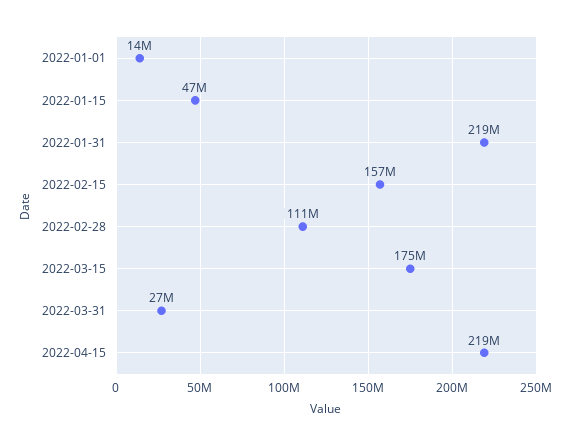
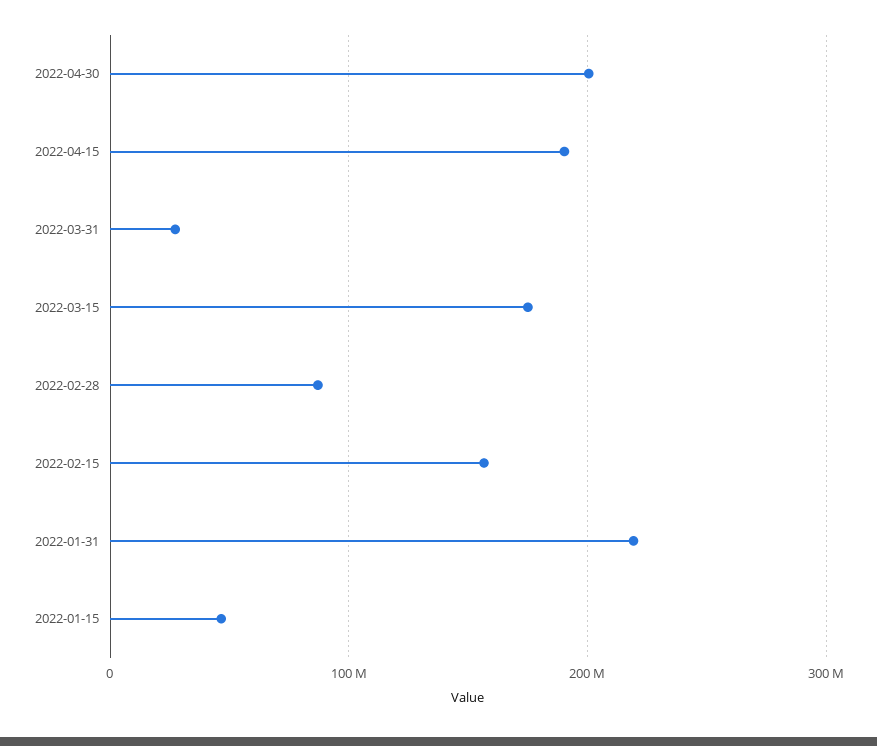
2022-01-01: 14000000 -> none
2022-02-28: 111000000 -> 90000000
2022-04-15: 219000000 -> 190000000
2022-04-30: none -> 200000000

